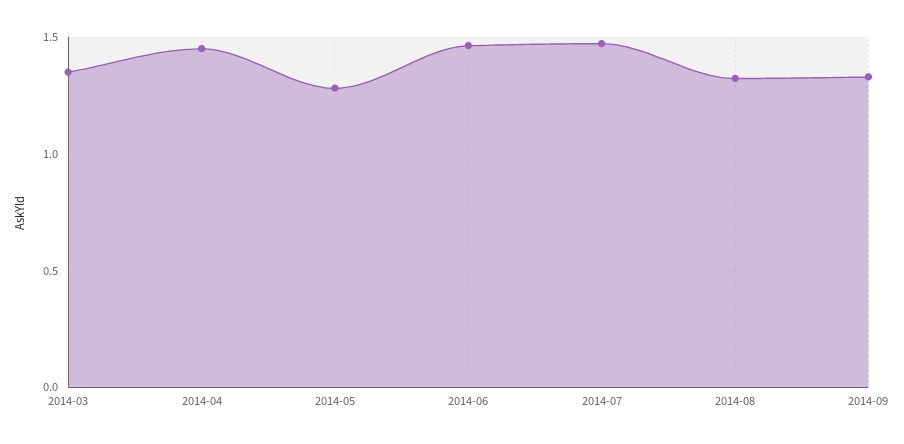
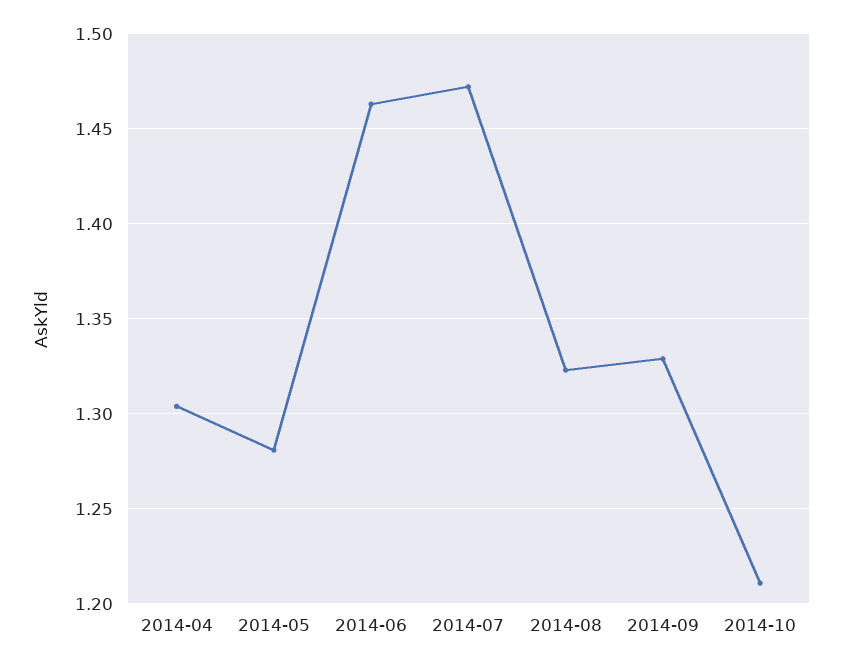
2014-03: 1.35 -> none
2014-04: 1.45 -> 1.305
2014-10: none -> 1.21

